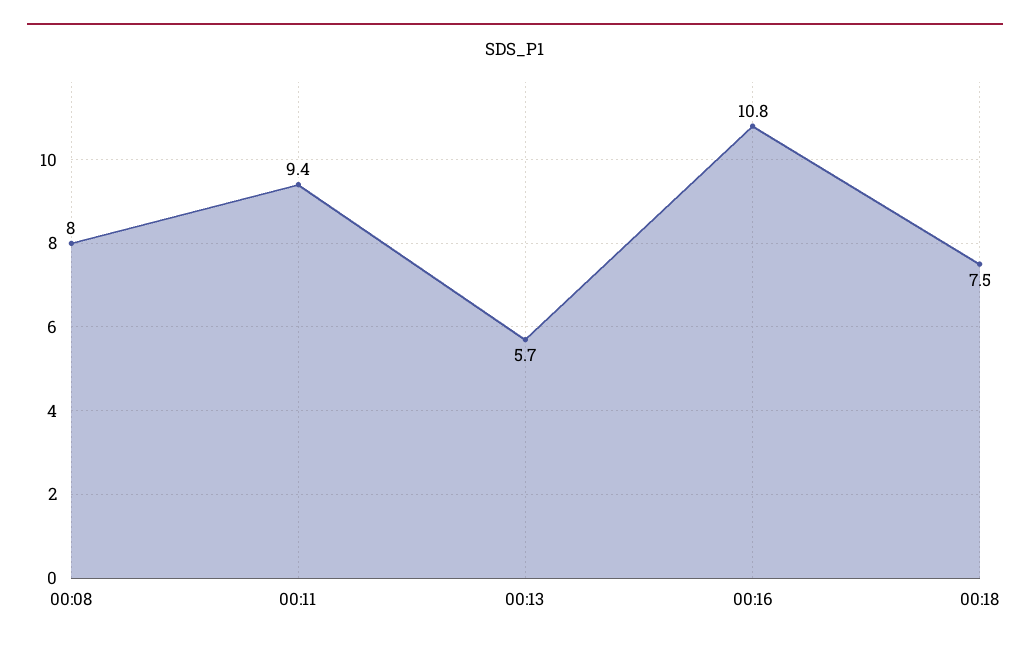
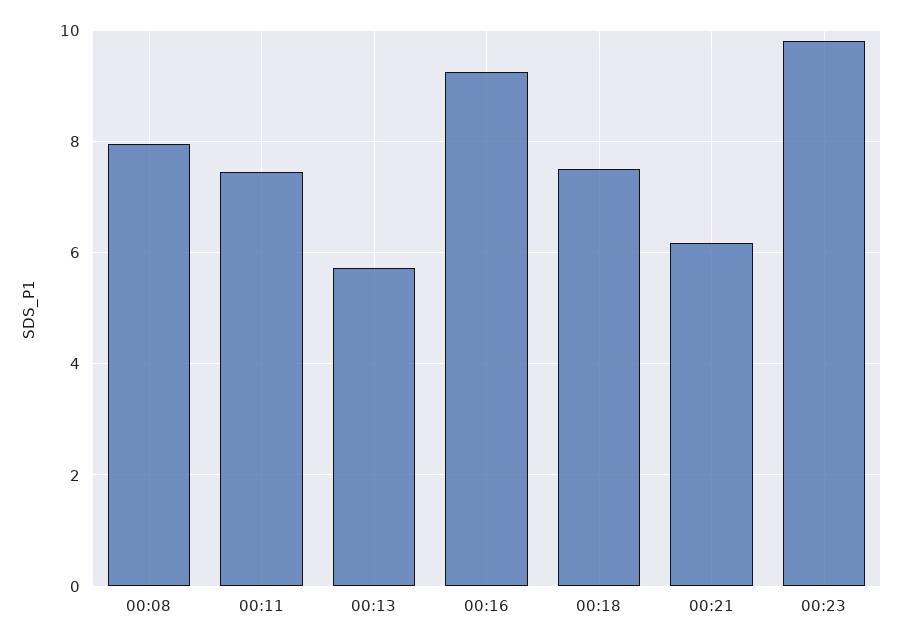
00:11: 9.4 -> 7.4
00:16: 10.8 -> 9.2
00:21: none -> 6.2
00:23: none -> 9.8

